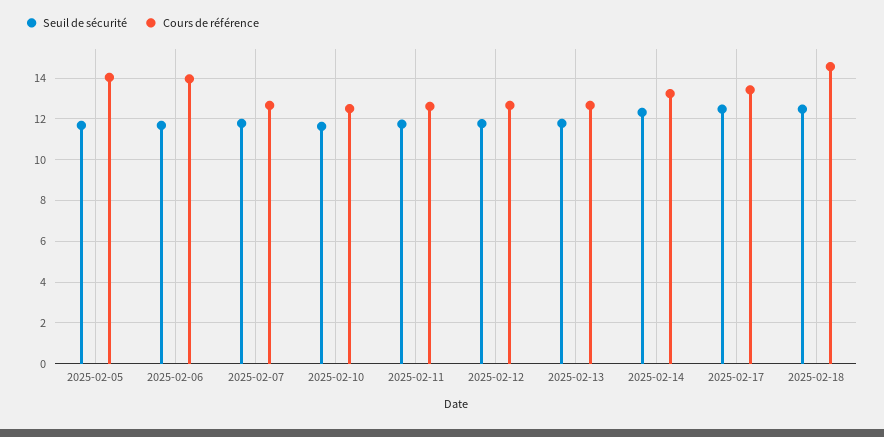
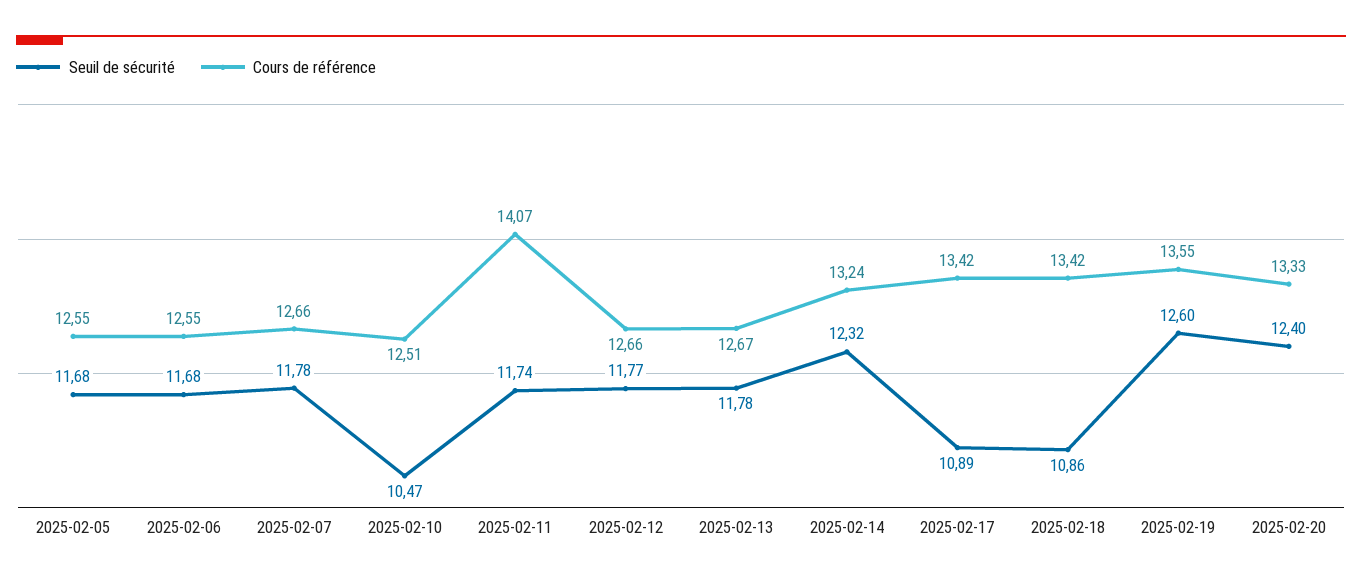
Cours de référence, 2025-02-05: 14 -> 12.55
Cours de référence, 2025-02-06: 14 -> 12.55
Seuil de sécurité, 2025-02-10: 11.5 -> 10.47
Cours de référence, 2025-02-11: 12.5 -> 14.07
Seuil de sécurité, 2025-02-17: 12.5 -> 10.89
Seuil de sécurité, 2025-02-18: 12.5 -> 10.86
Cours de référence, 2025-02-18: 14.5 -> 13.42
Seuil de sécurité, 2025-02-19: none -> 12.6
Cours de référence, 2025-02-19: none -> 13.55
Seuil de sécurité, 2025-02-20: none -> 12.4
Cours de référence, 2025-02-20: none -> 13.33

